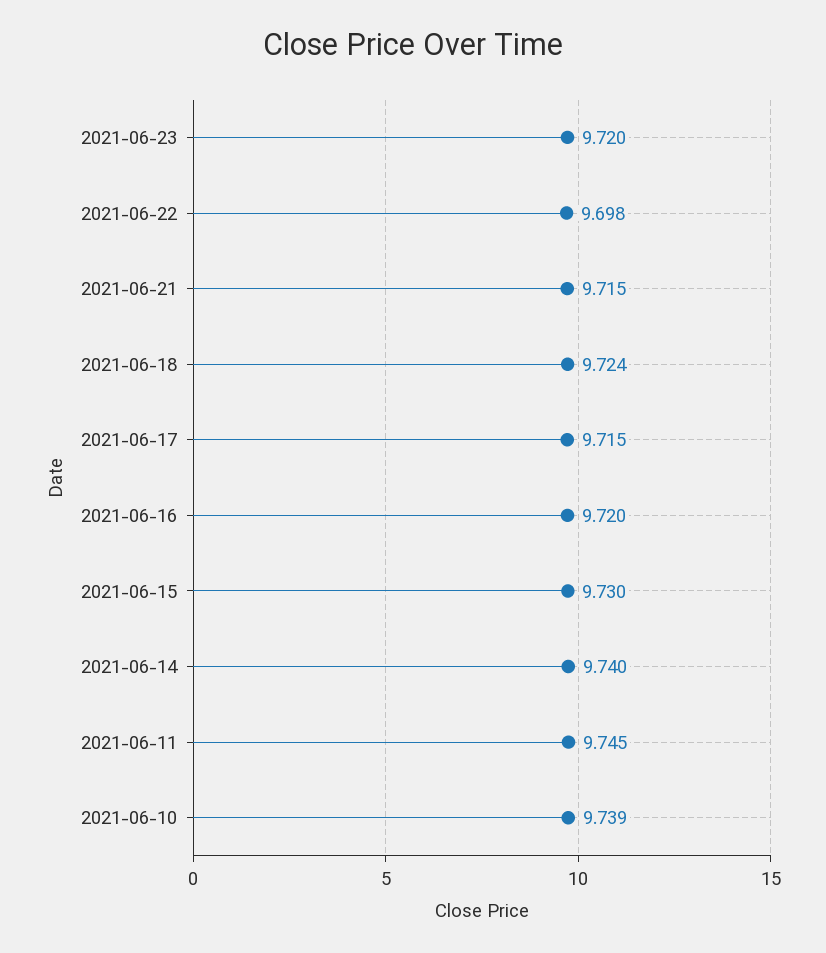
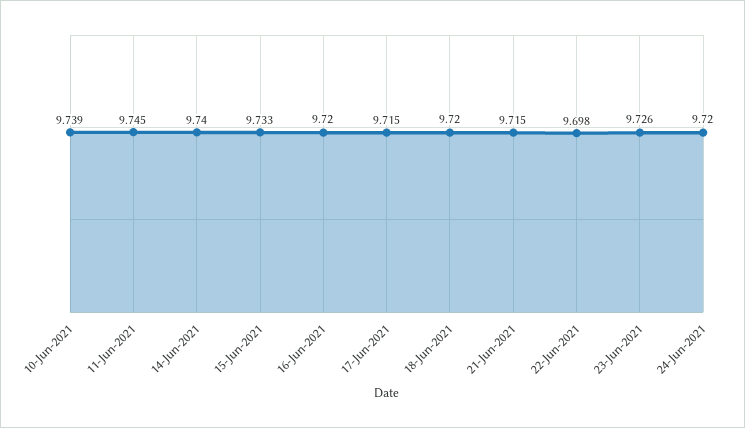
2021-06-23: 9.72 -> 9.726
2021-06-18: 9.724 -> 9.72
2021-06-15: 9.73 -> 9.733
24-Jun-2021: none -> 9.72

